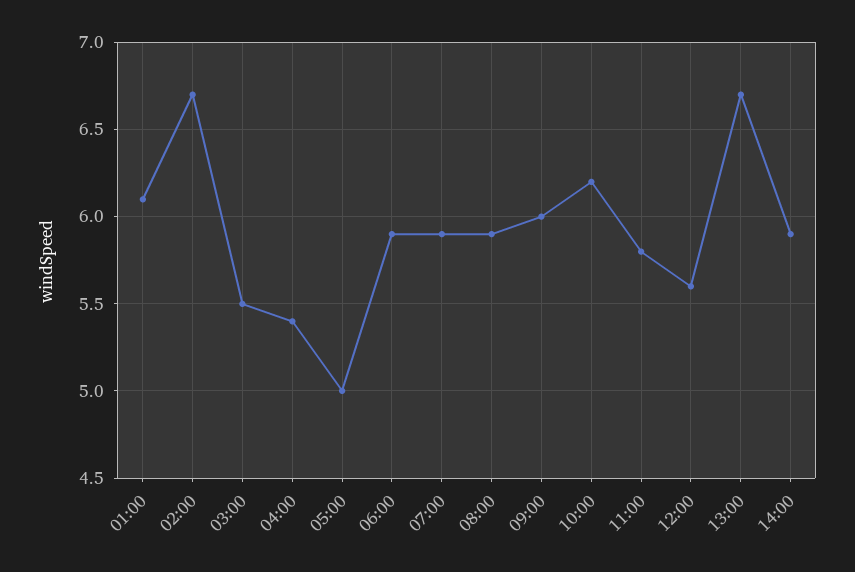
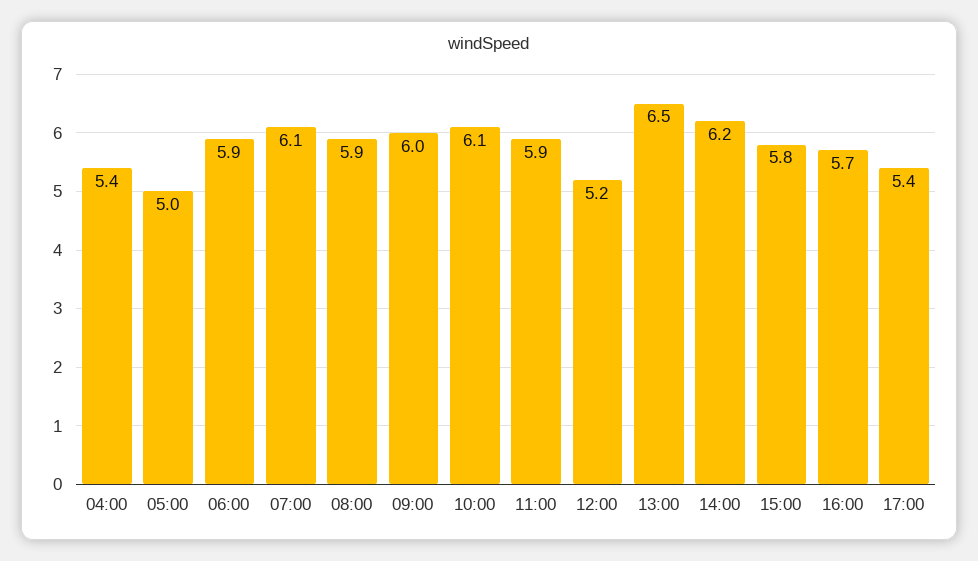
01:00: 6.1 -> none
02:00: 6.7 -> none
03:00: 5.5 -> none
07:00: 5.9 -> 6.1
10:00: 6.2 -> 6.1
11:00: 5.8 -> 5.9
12:00: 5.6 -> 5.2
13:00: 6.7 -> 6.5
14:00: 5.9 -> 6.2
15:00: none -> 5.8
16:00: none -> 5.7
17:00: none -> 5.4

